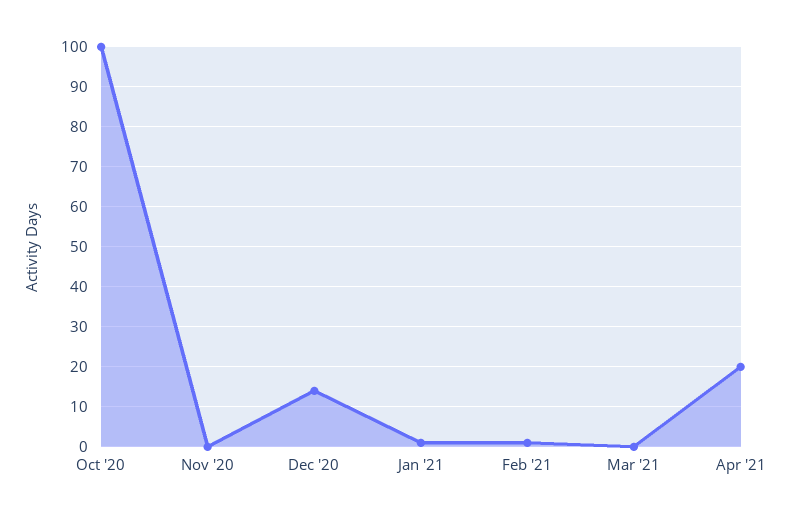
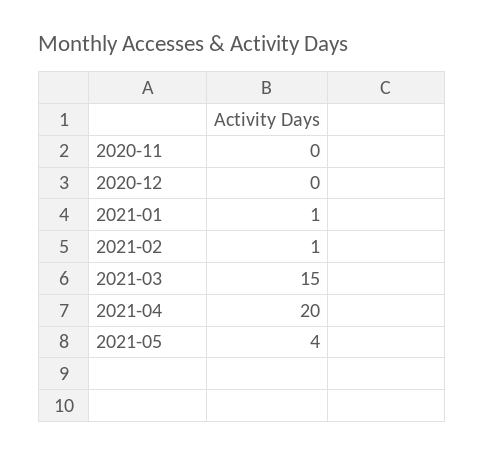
Oct '20: 100 -> none
Dec '20: 15 -> 0
Mar '21: 0 -> 15
2021-05: none -> 4

